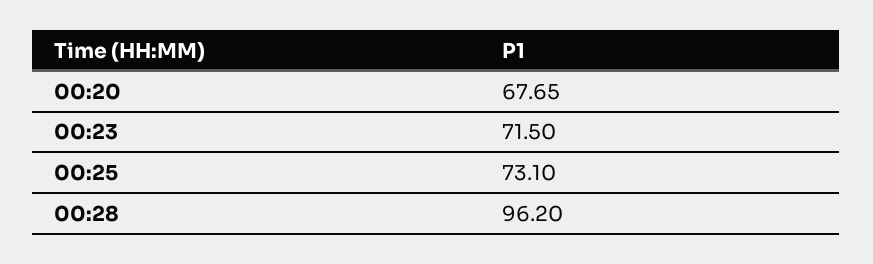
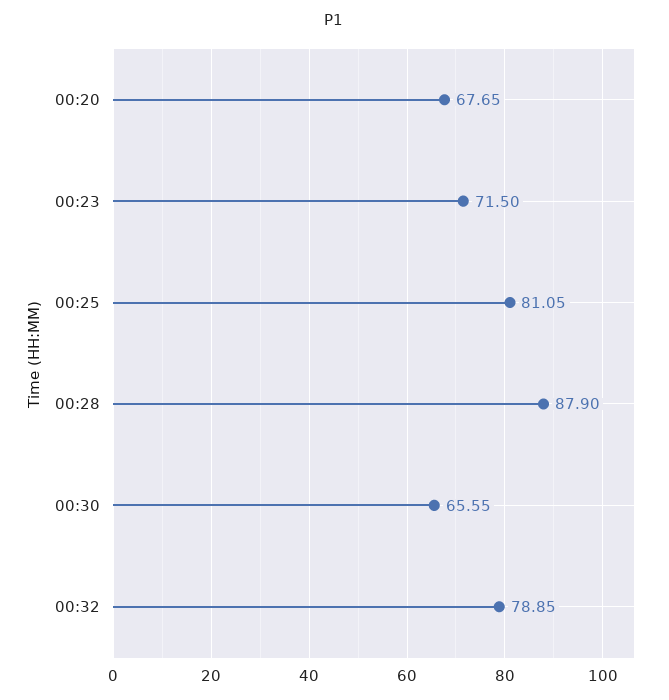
00:25: 73.1 -> 81.05
00:28: 96.2 -> 87.9
00:30: none -> 65.55
00:32: none -> 78.85

